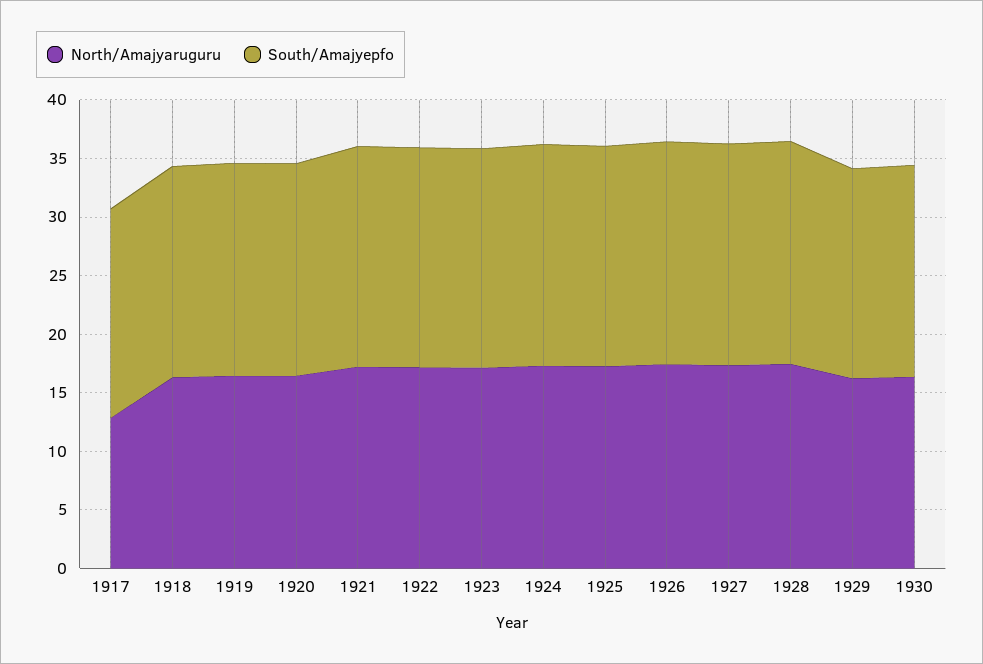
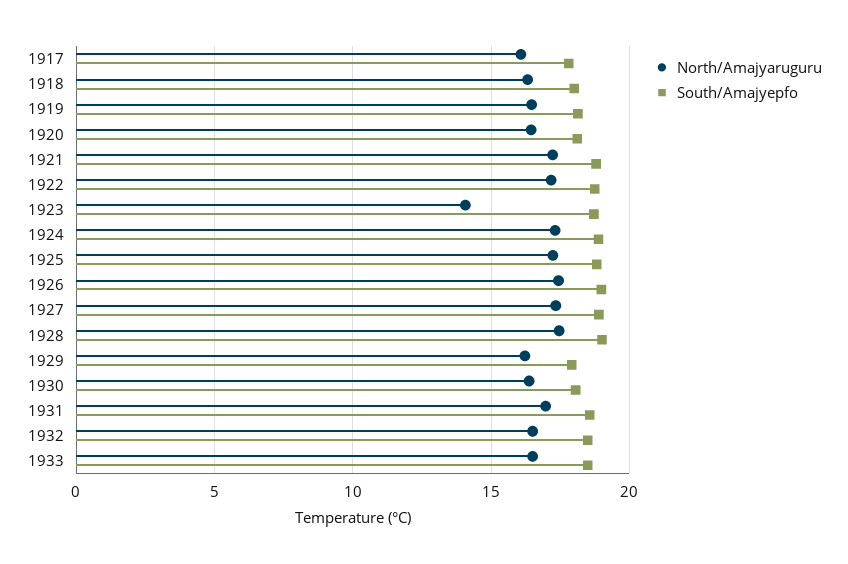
North/Amajyaruguru, 1917: 13 -> 16
North/Amajyaruguru, 1923: 17 -> 14
North/Amajyaruguru, 1931: none -> 17
South/Amajyepfo, 1931: none -> 18.5
North/Amajyaruguru, 1932: none -> 16.5
South/Amajyepfo, 1932: none -> 18.5
North/Amajyaruguru, 1933: none -> 16.5
South/Amajyepfo, 1933: none -> 18.5

